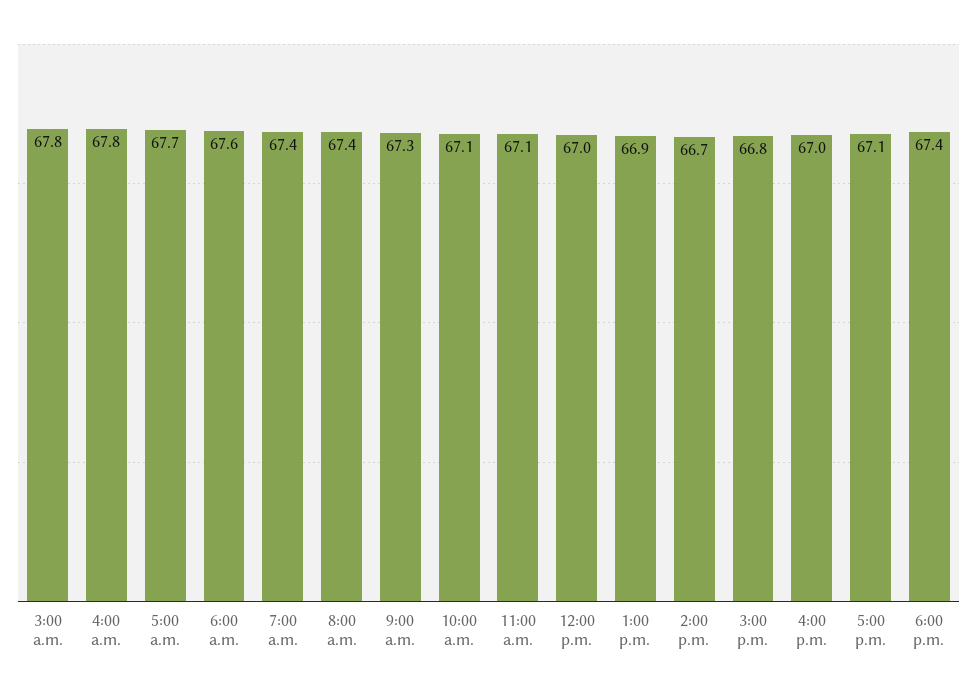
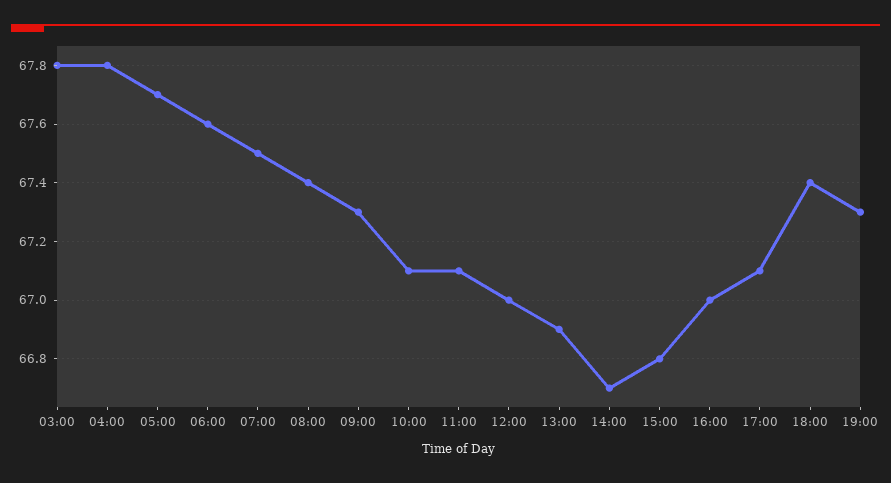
7:00 a.m.: 67.4 -> 67.5
19:00: none -> 67.3

